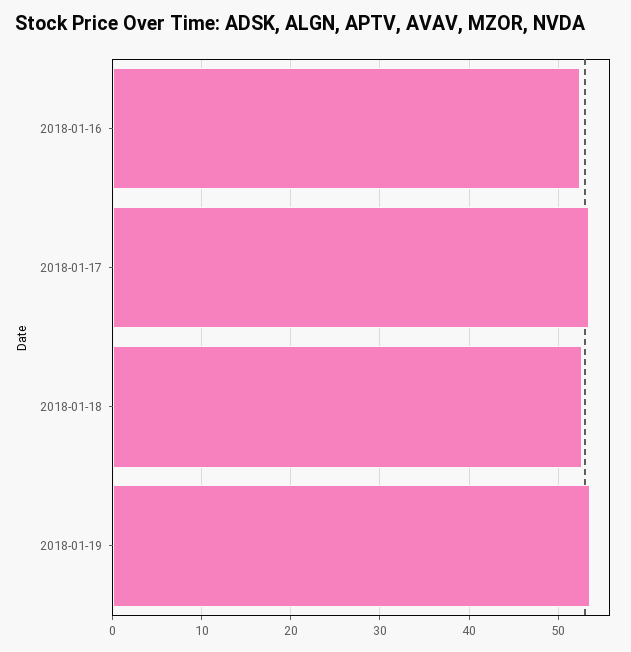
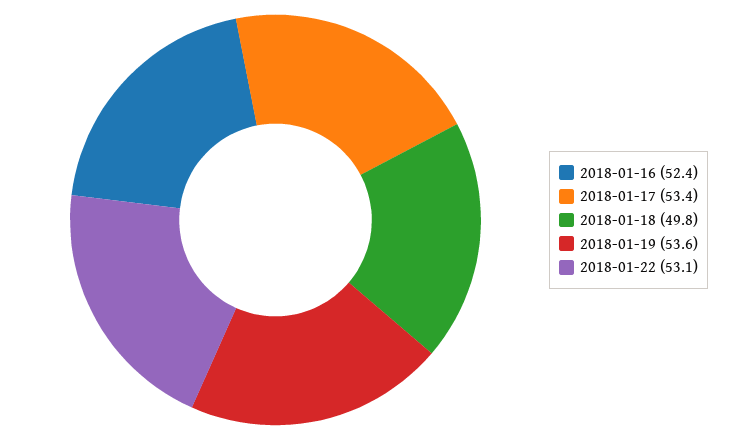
2018-01-18: 53 -> 49.8
2018-01-22: none -> 53.1

